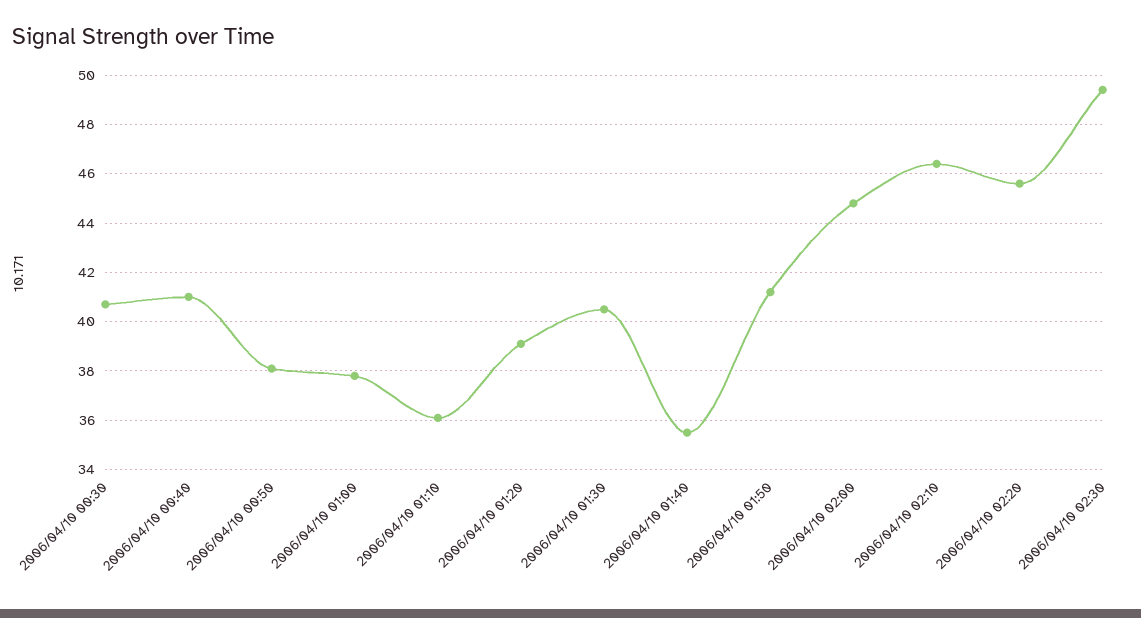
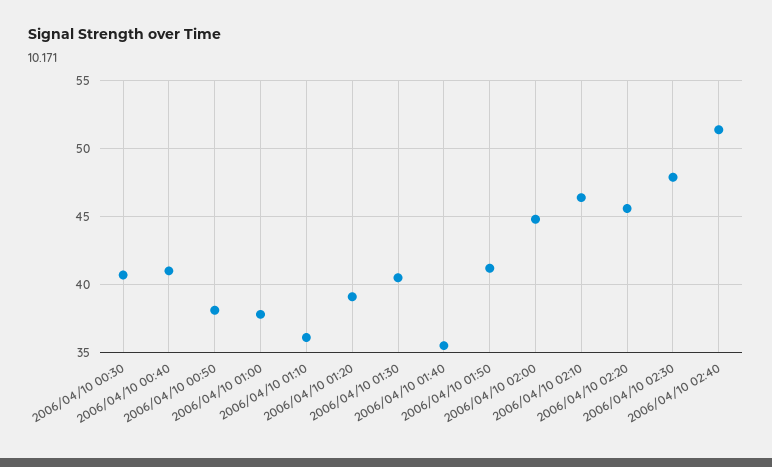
2006/04/10 02:30: 49.5 -> 48
2006/04/10 02:40: none -> 51.5

